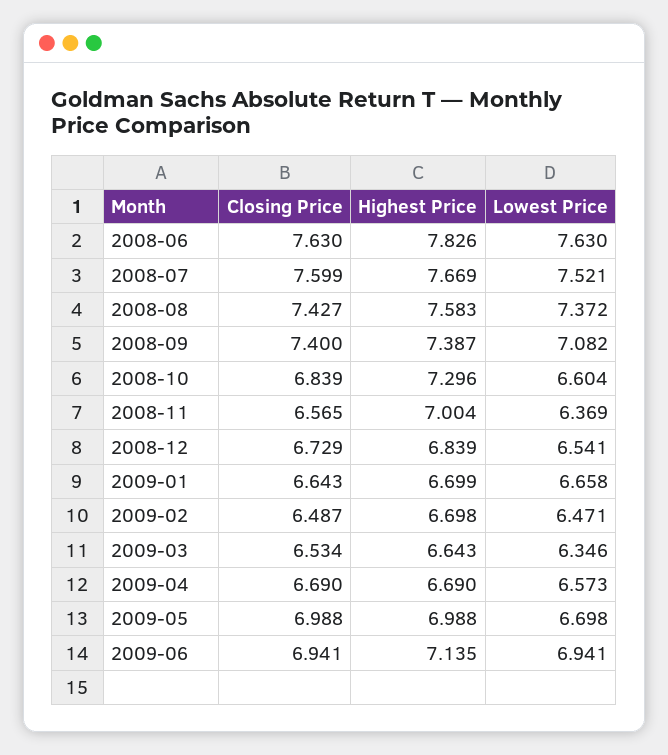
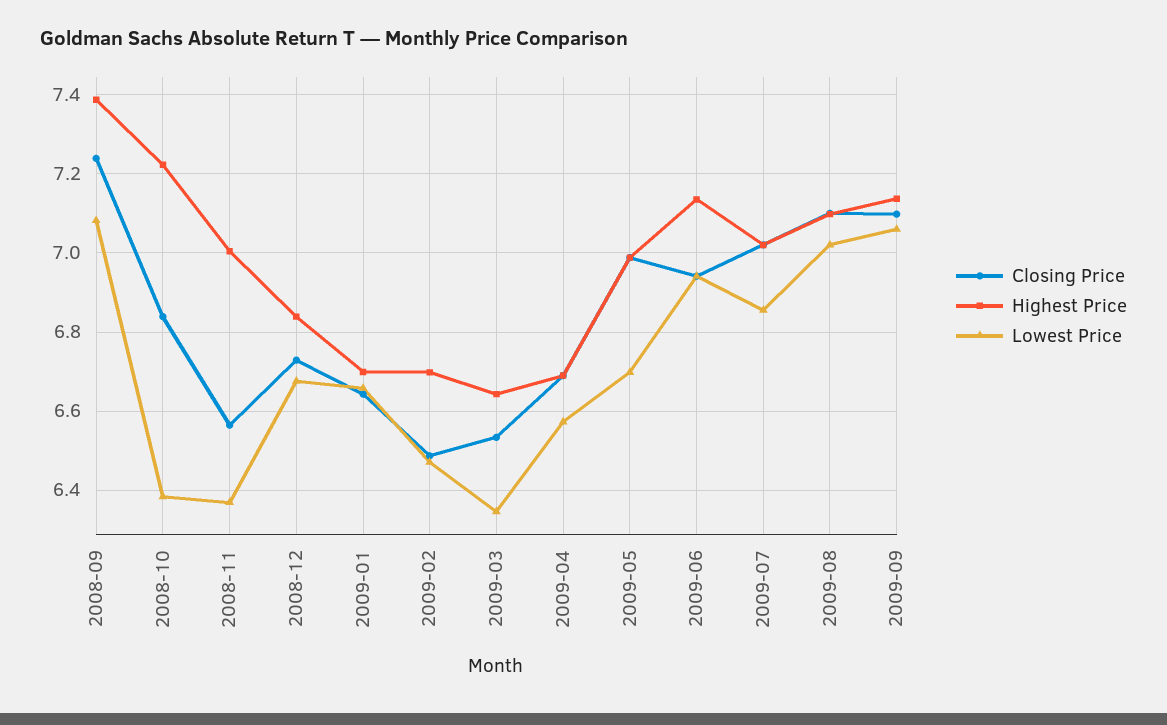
Closing Price, 2008-06: 7.63 -> none
Highest Price, 2008-06: 7.826 -> none
Lowest Price, 2008-06: 7.63 -> none
Closing Price, 2008-07: 7.599 -> none
Highest Price, 2008-07: 7.669 -> none
Lowest Price, 2008-07: 7.521 -> none
Closing Price, 2008-08: 7.427 -> none
Highest Price, 2008-08: 7.583 -> none
Lowest Price, 2008-08: 7.372 -> none
Closing Price, 2008-09: 7.4 -> 7.24
Highest Price, 2008-10: 7.296 -> 7.22
Lowest Price, 2008-10: 6.604 -> 6.38
Lowest Price, 2008-12: 6.541 -> 6.68
Closing Price, 2009-07: none -> 7.02
Highest Price, 2009-07: none -> 7.02
Lowest Price, 2009-07: none -> 6.86
Closing Price, 2009-08: none -> 7.1
Highest Price, 2009-08: none -> 7.1
Lowest Price, 2009-08: none -> 7.02
Closing Price, 2009-09: none -> 7.1
Highest Price, 2009-09: none -> 7.14
Lowest Price, 2009-09: none -> 7.06

